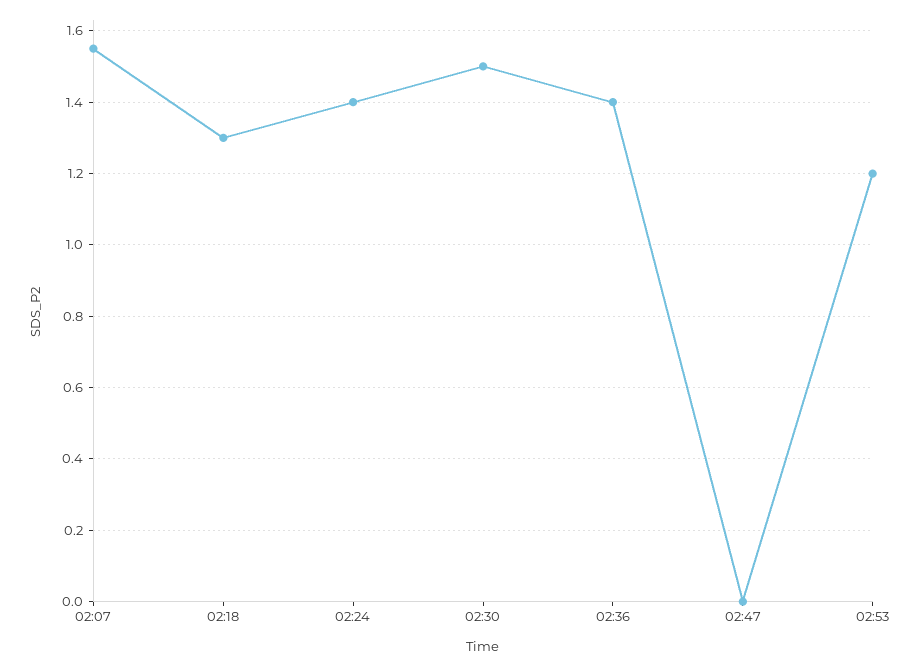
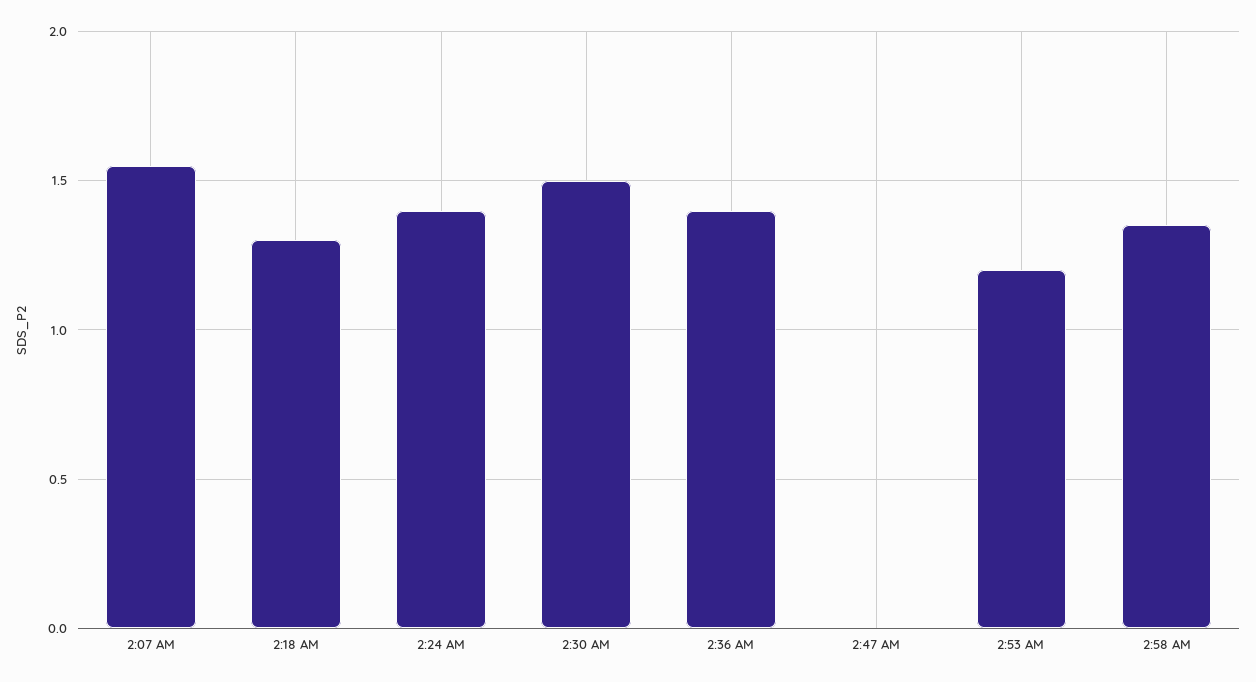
2:58 AM: none -> 1.35

